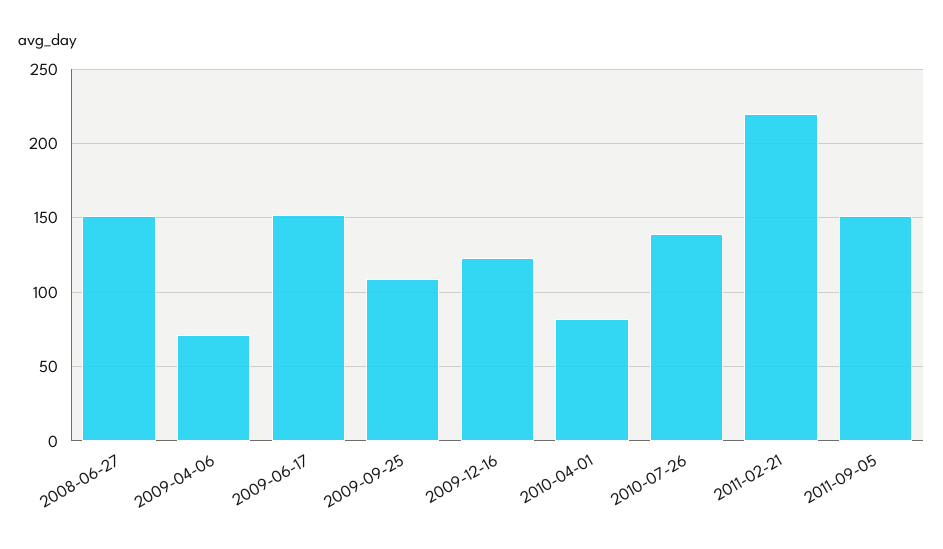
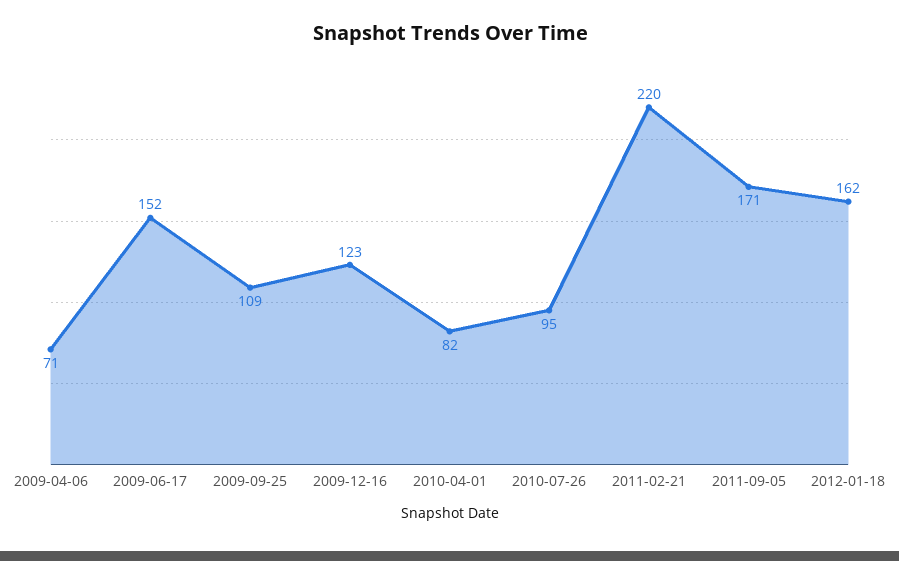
2008-06-27: 150 -> none
2010-07-26: 140 -> 95
2011-09-05: 150 -> 171
2012-01-18: none -> 162

